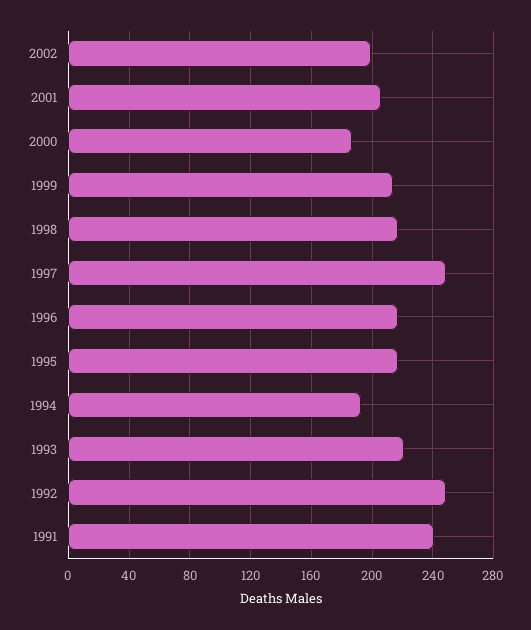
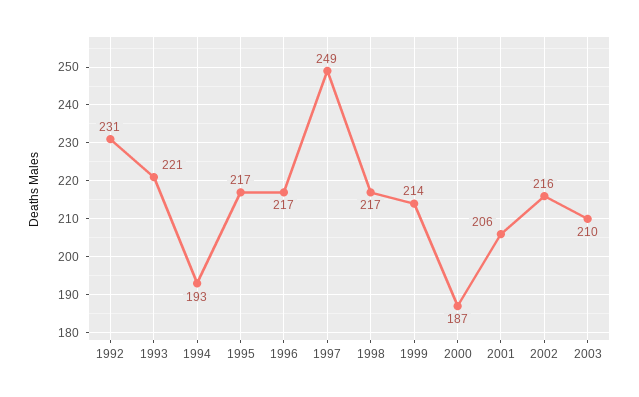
2002: 200 -> 216
1992: 250 -> 231
1991: 240 -> none
2003: none -> 210

